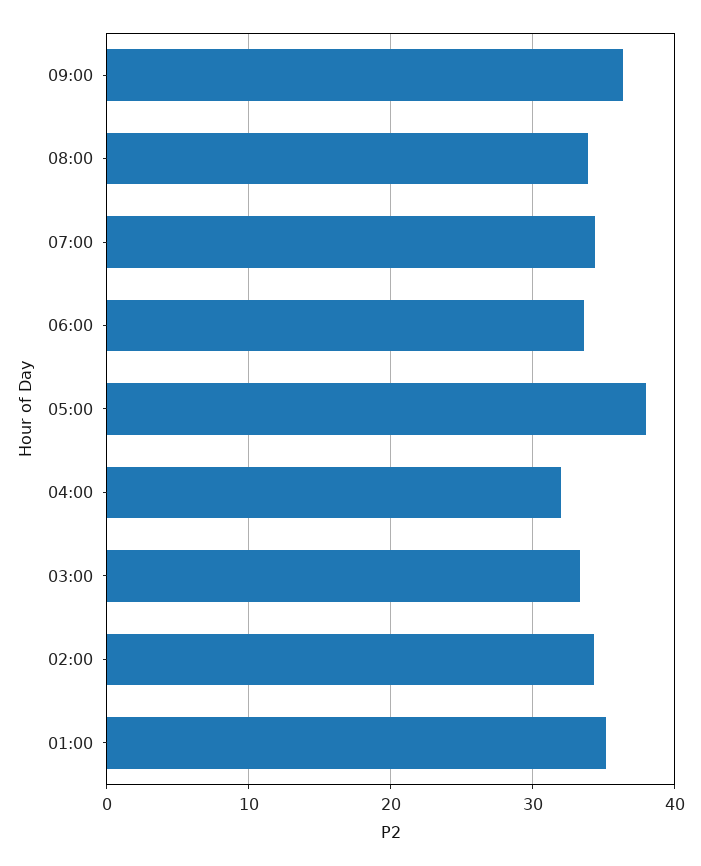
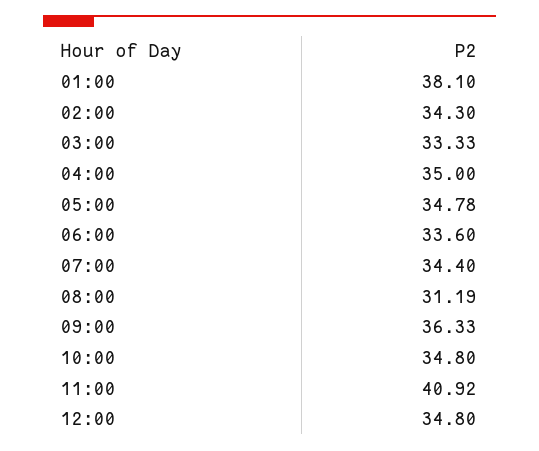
08:00: 34 -> 31.19
05:00: 38 -> 34.78
04:00: 32 -> 35
01:00: 35 -> 38.1
10:00: none -> 34.8
11:00: none -> 40.92
12:00: none -> 34.8

